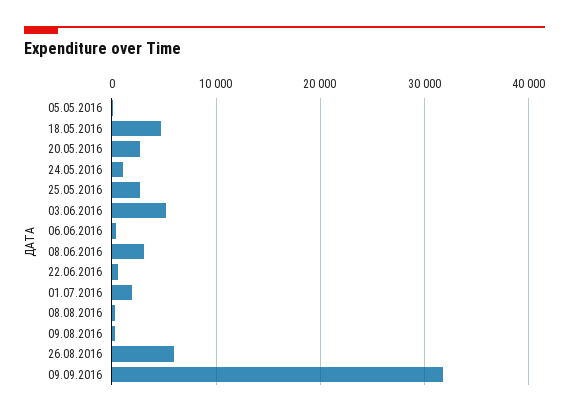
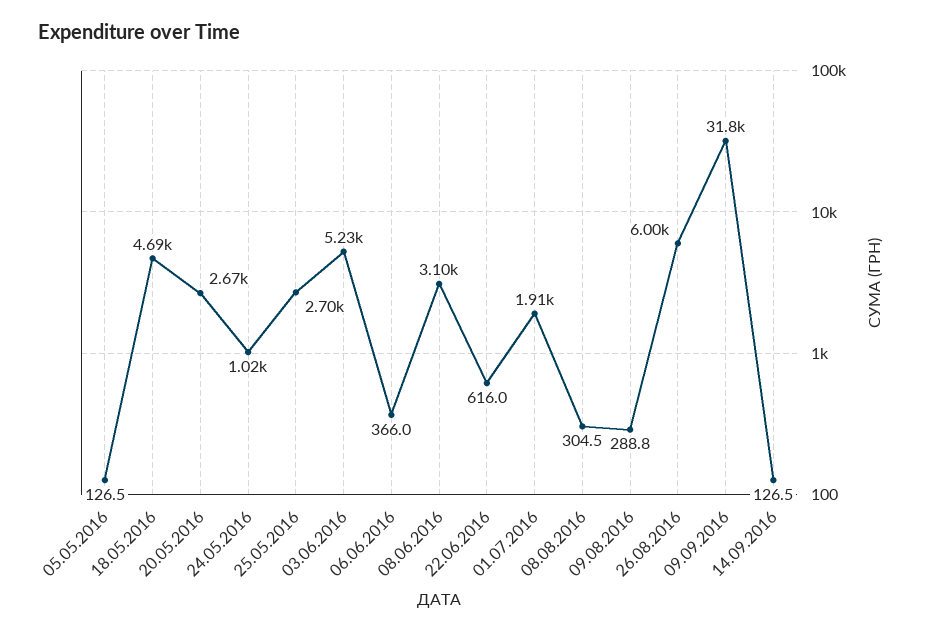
14.09.2016: none -> 126.5

